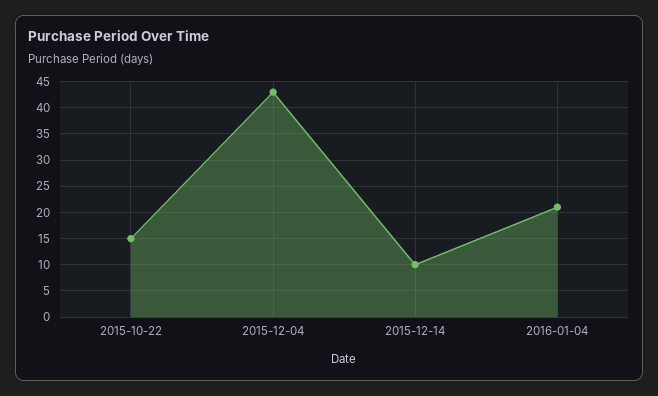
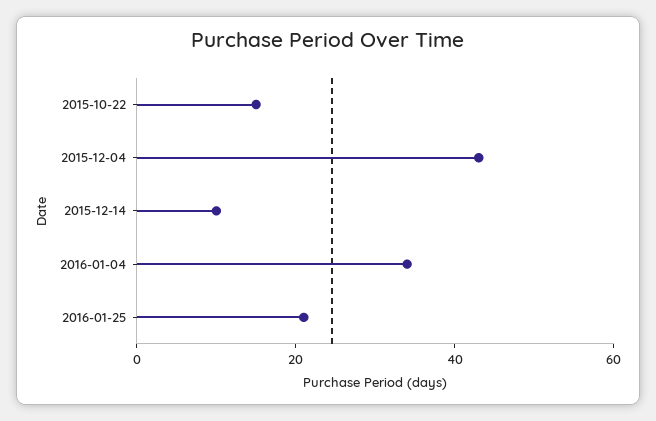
2016-01-04: 20 -> 35
2016-01-25: none -> 20

